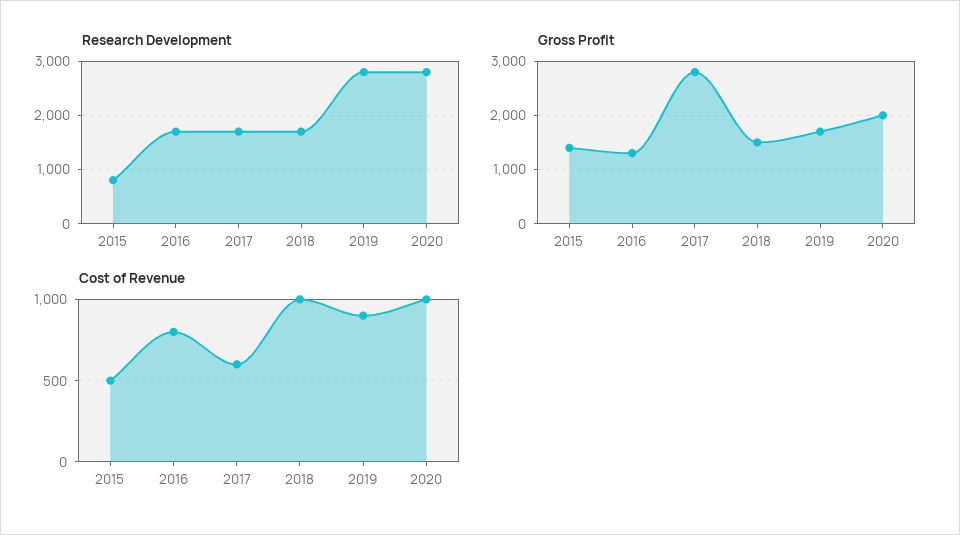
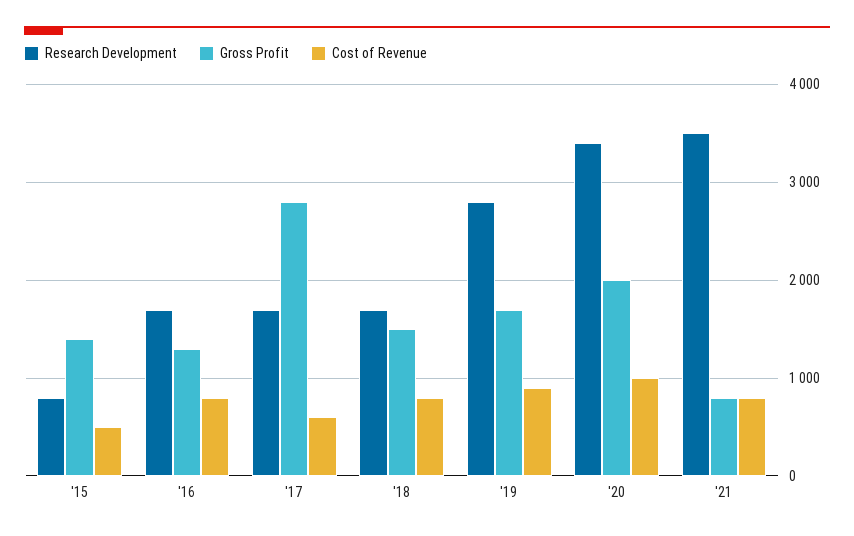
Research Development, 2020: 2800 -> 3400
Cost of Revenue, 2018: 1000 -> 800
Research Development, '21: none -> 3500
Gross Profit, '21: none -> 800
Cost of Revenue, '21: none -> 800

